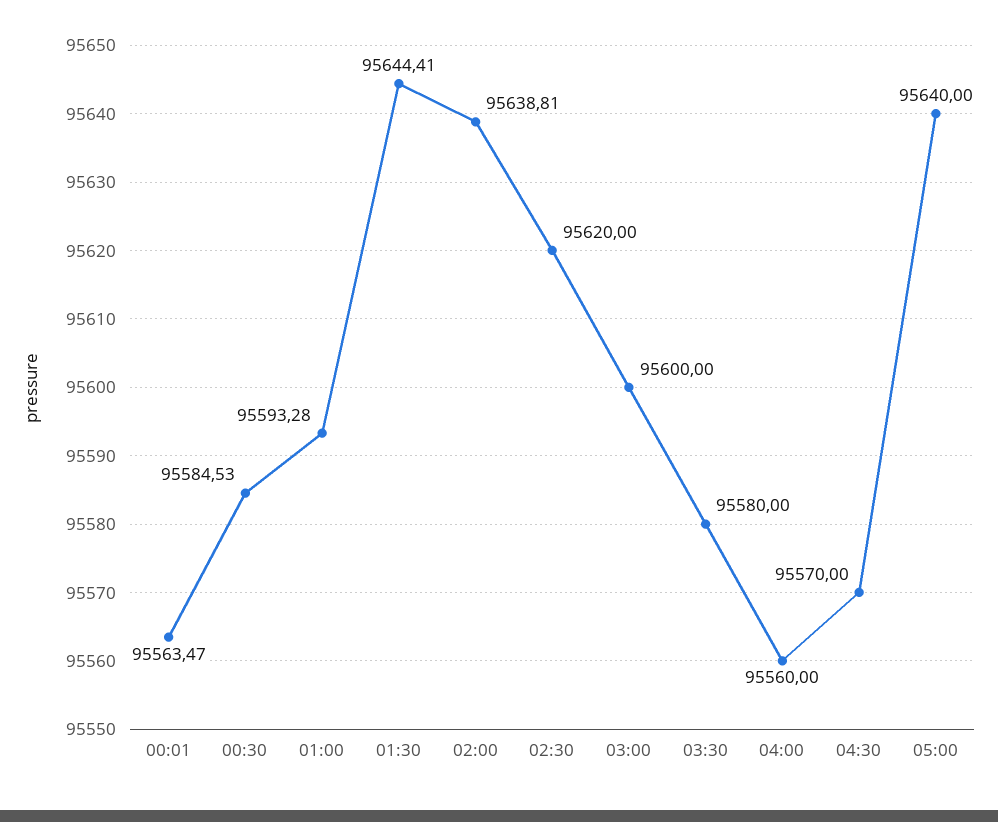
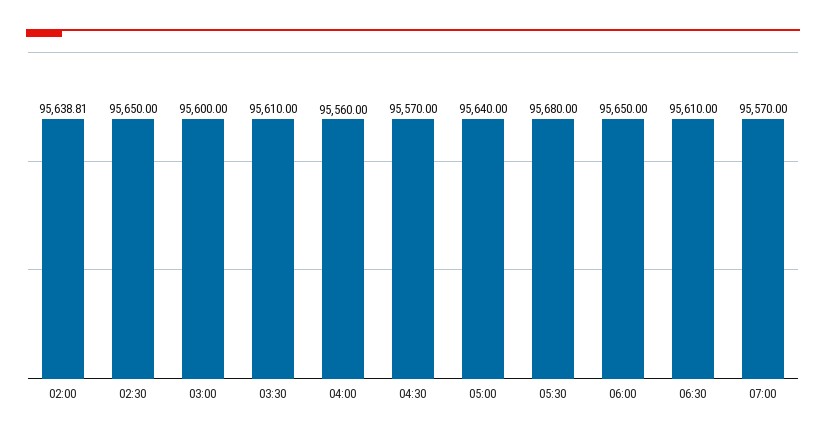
00:01: 95563.47 -> none
00:30: 95584.53 -> none
01:00: 95593.28 -> none
01:30: 95644.41 -> none
02:30: 95620 -> 95650
03:30: 95580 -> 95610
05:30: none -> 95680
06:00: none -> 95650
06:30: none -> 95610
07:00: none -> 95570

